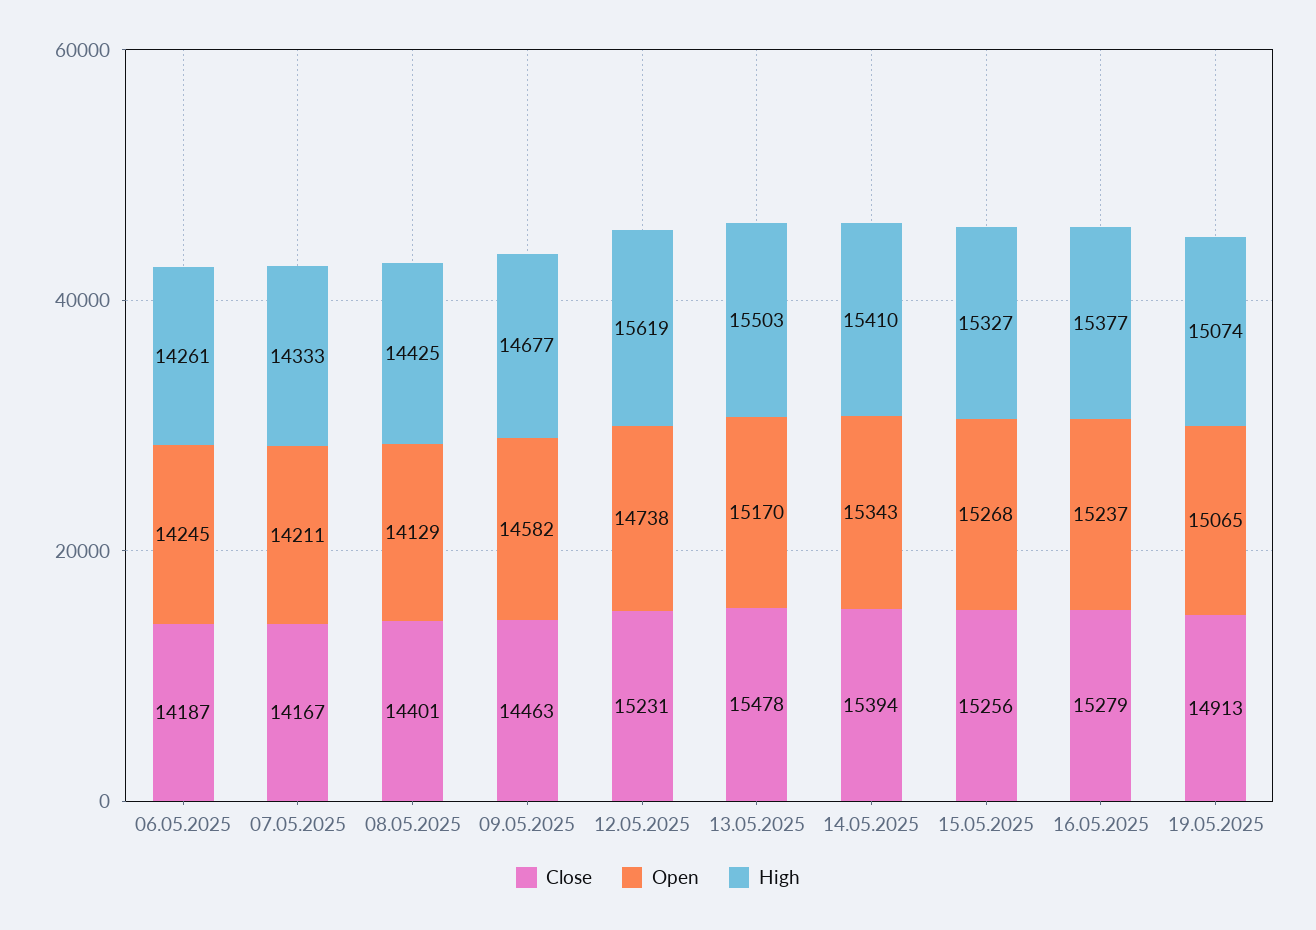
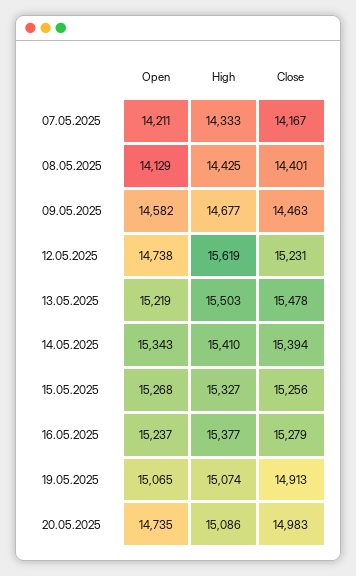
Close, 06.05.2025: 14187 -> none
Open, 06.05.2025: 14245 -> none
High, 06.05.2025: 14261 -> none
Open, 13.05.2025: 15170 -> 15219
Open, 20.05.2025: none -> 14735
High, 20.05.2025: none -> 15086
Close, 20.05.2025: none -> 14983

